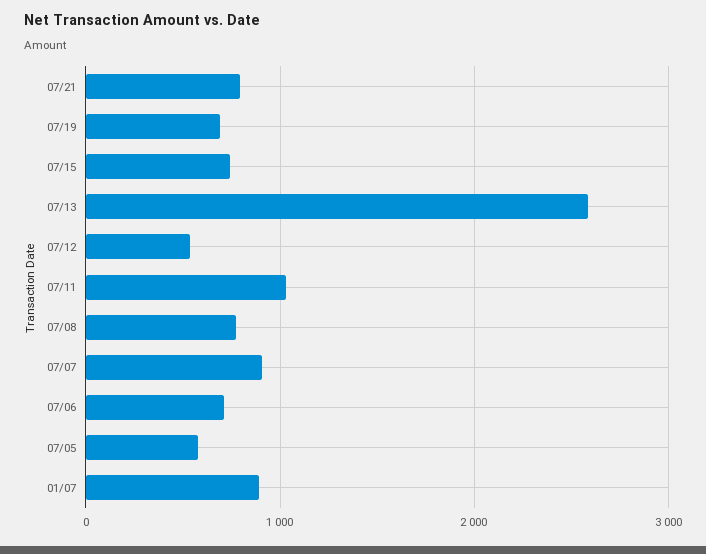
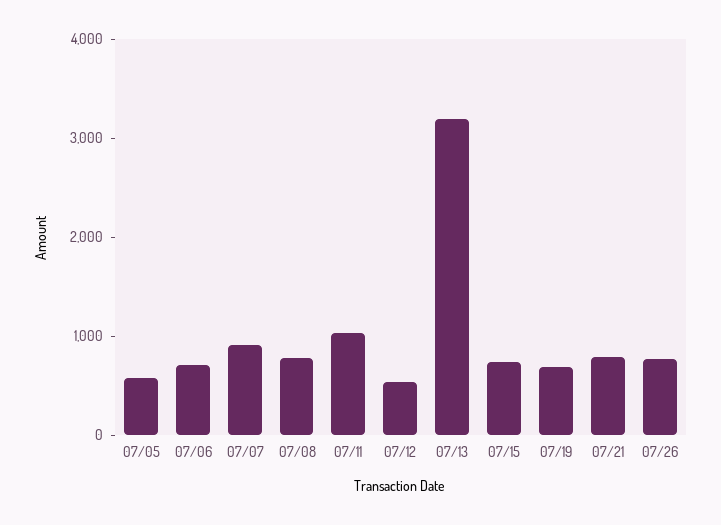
07/13: 2600 -> 3200
01/07: 900 -> none
07/26: none -> 800

